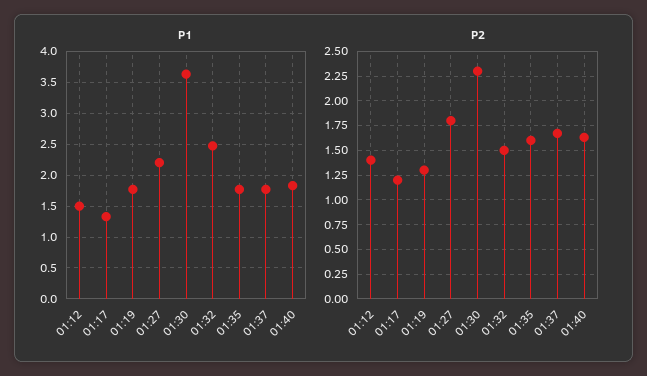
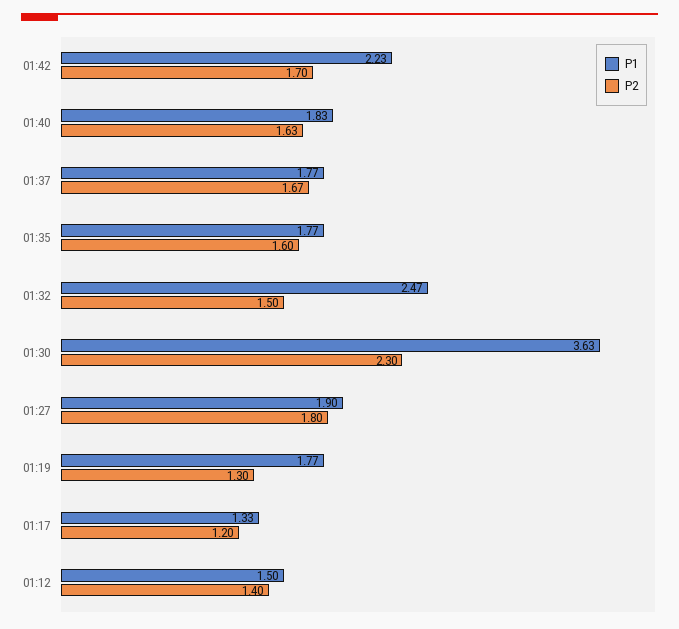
P1, 01:27: 2.2 -> 1.9
P1, 01:42: none -> 2.23
P2, 01:42: none -> 1.7

